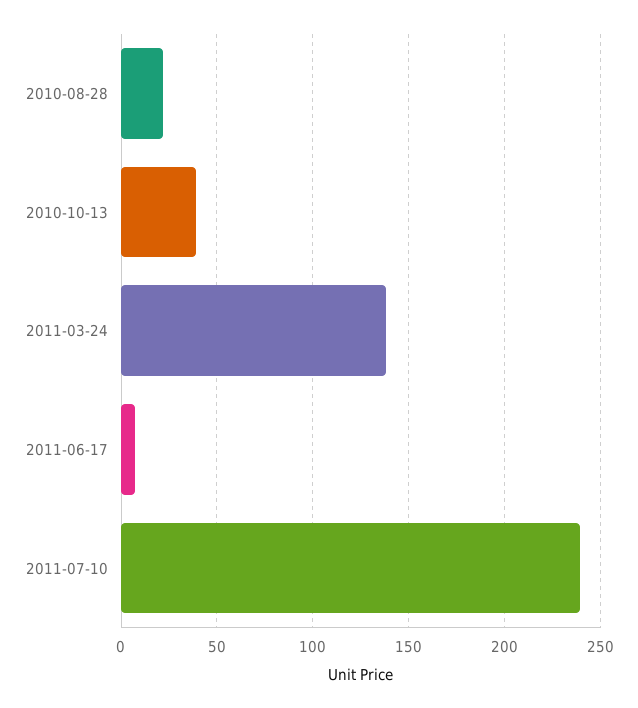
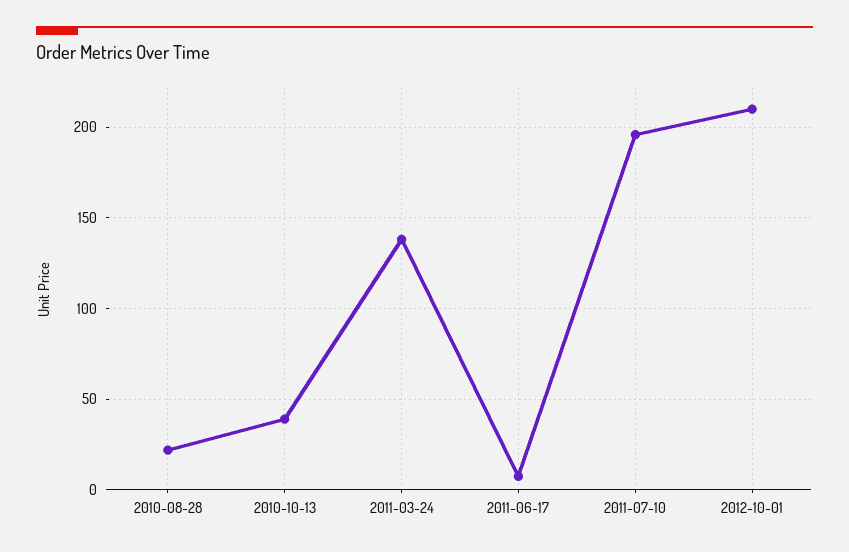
2011-07-10: 240 -> 195
2012-10-01: none -> 210

